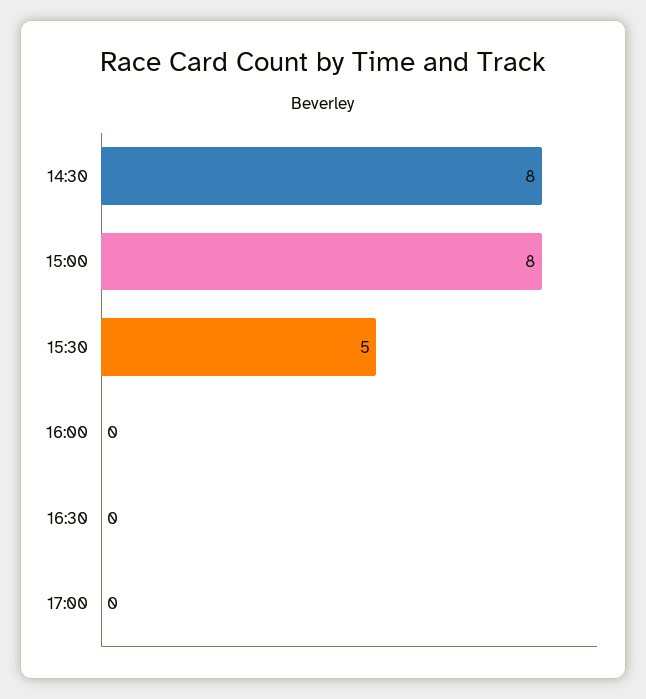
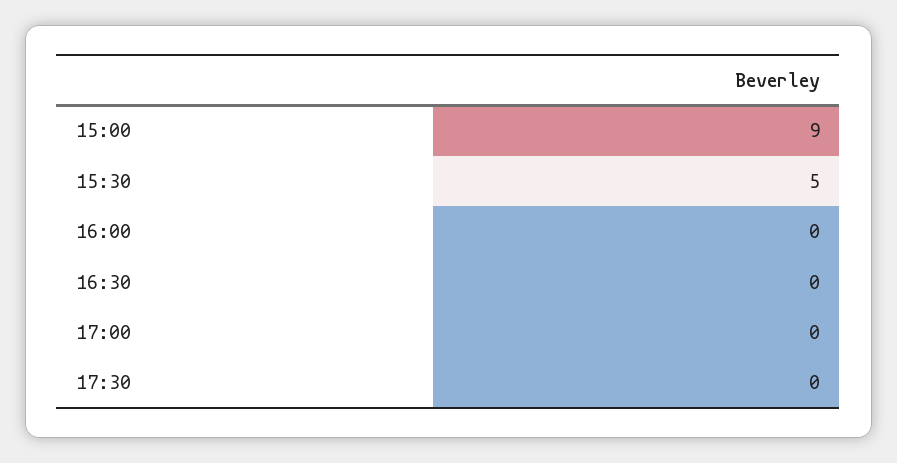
14:30: 8 -> none
15:00: 8 -> 9
17:30: none -> 0

